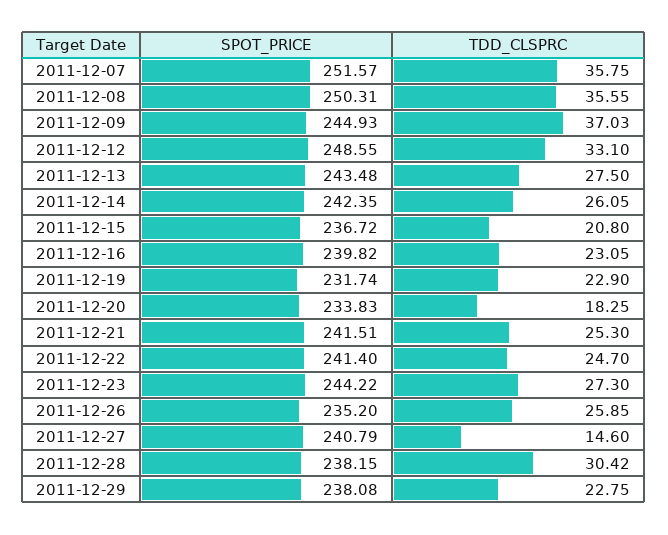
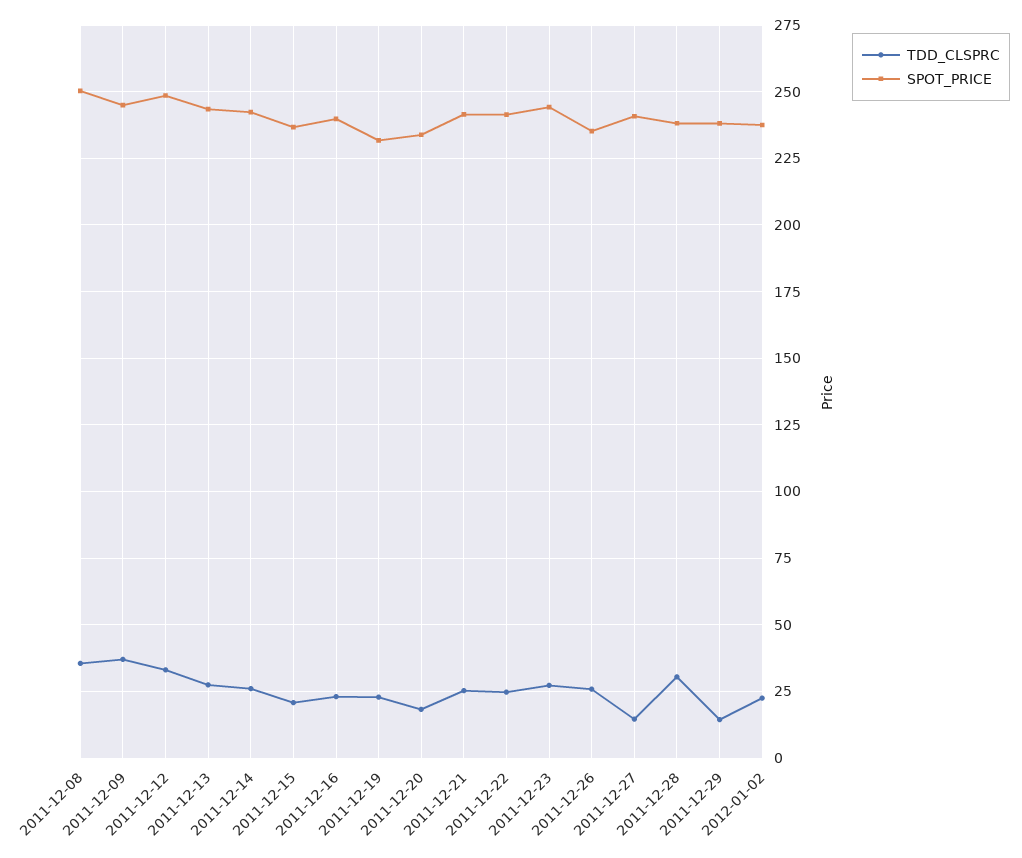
SPOT_PRICE, 2011-12-07: 251.57 -> none
TDD_CLSPRC, 2011-12-07: 35.75 -> none
TDD_CLSPRC, 2011-12-29: 22.75 -> 15
TDD_CLSPRC, 2012-01-02: none -> 22.5
SPOT_PRICE, 2012-01-02: none -> 237.5

